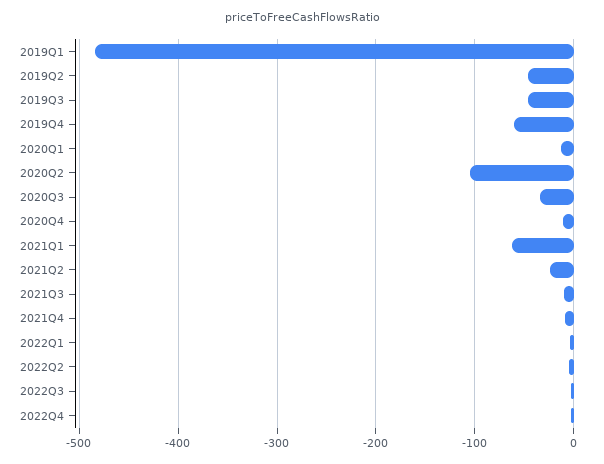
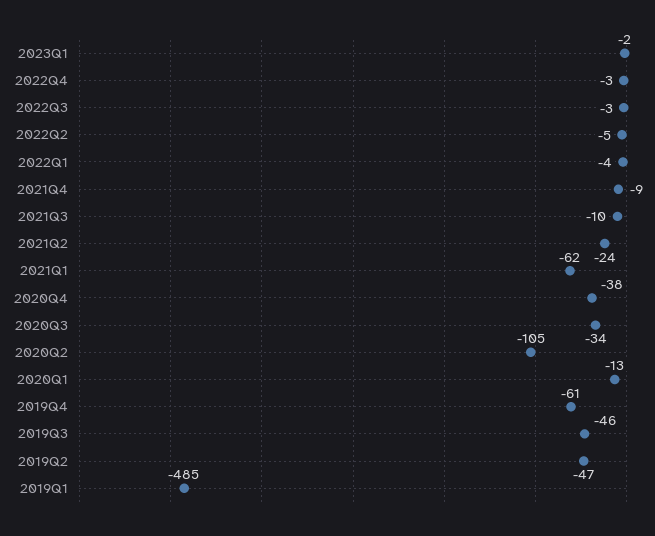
2020Q4: -10 -> -38
2023Q1: none -> -2

